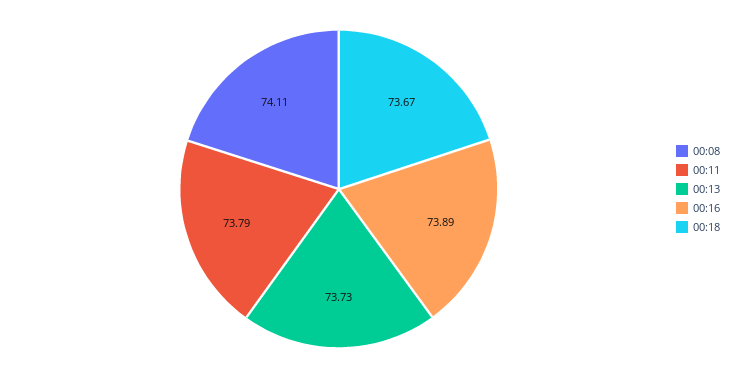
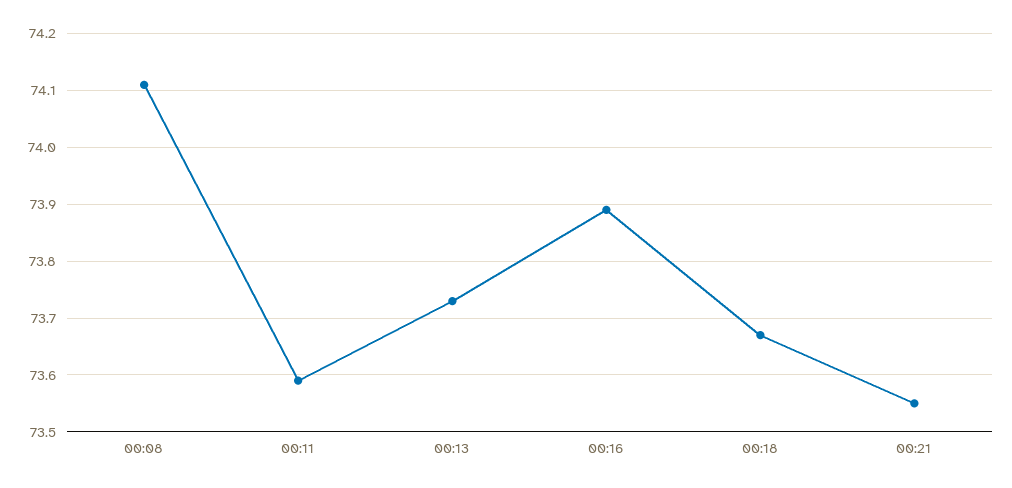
00:11: 73.79 -> 73.6
00:21: none -> 73.55

